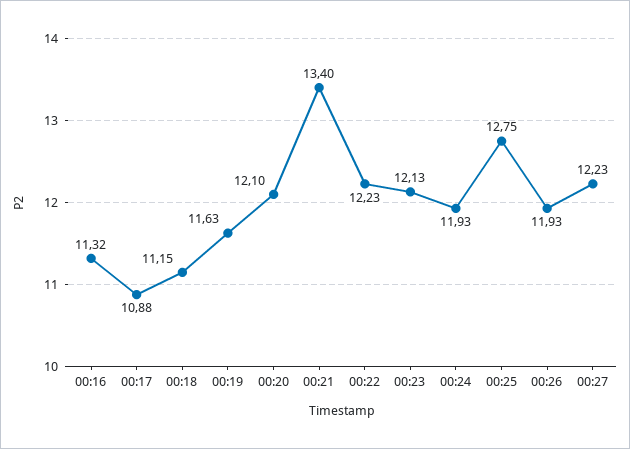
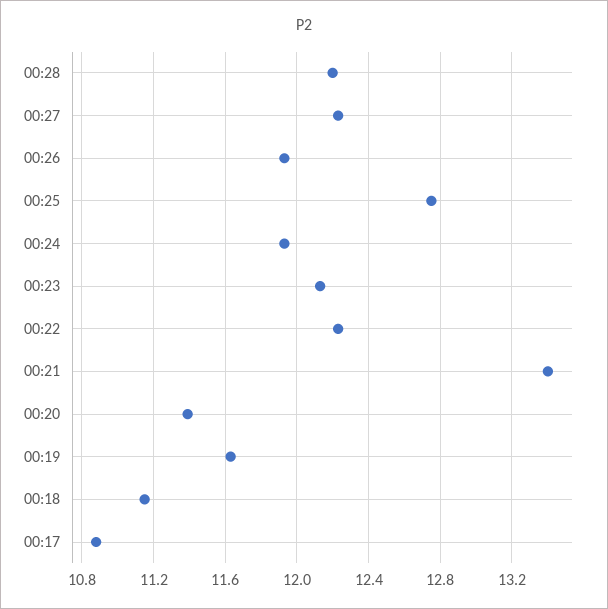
00:16: 11.32 -> none
00:20: 12.1 -> 11.4
00:28: none -> 12.2

